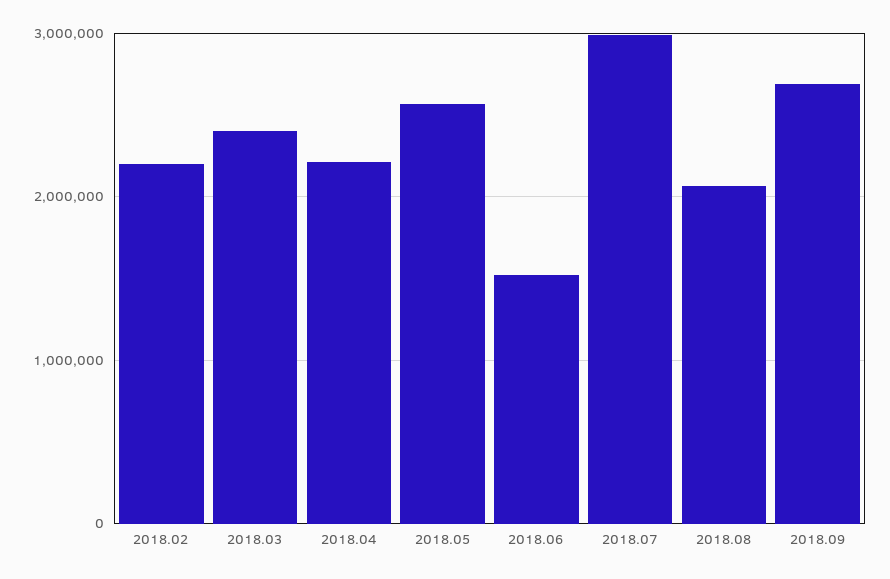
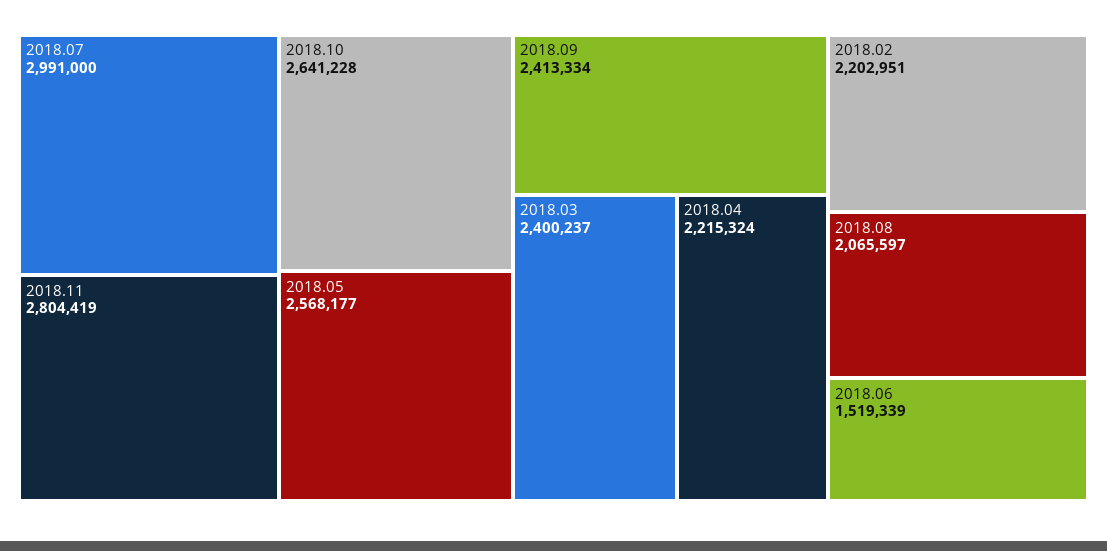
2018.09: 2700000 -> 2413334
2018.11: none -> 2804419
2018.10: none -> 2641228

